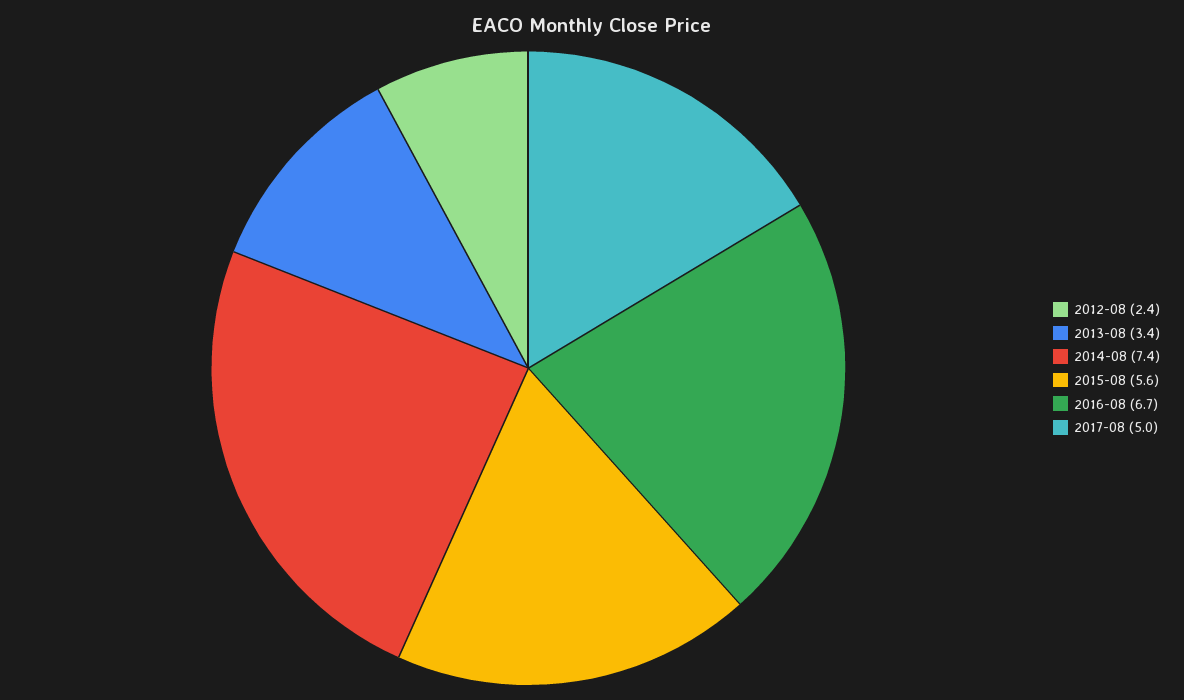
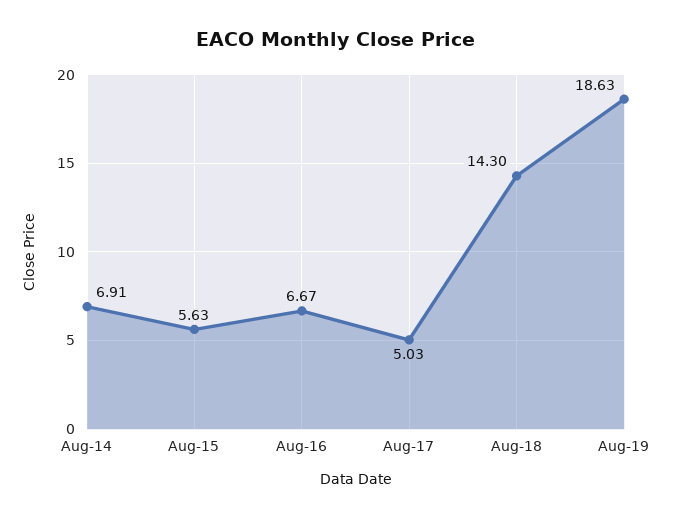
2012-08: 2.4 -> none
2013-08: 3.4 -> none
2014-08: 7.4 -> 6.91
Aug-18: none -> 14.3
Aug-19: none -> 18.63

